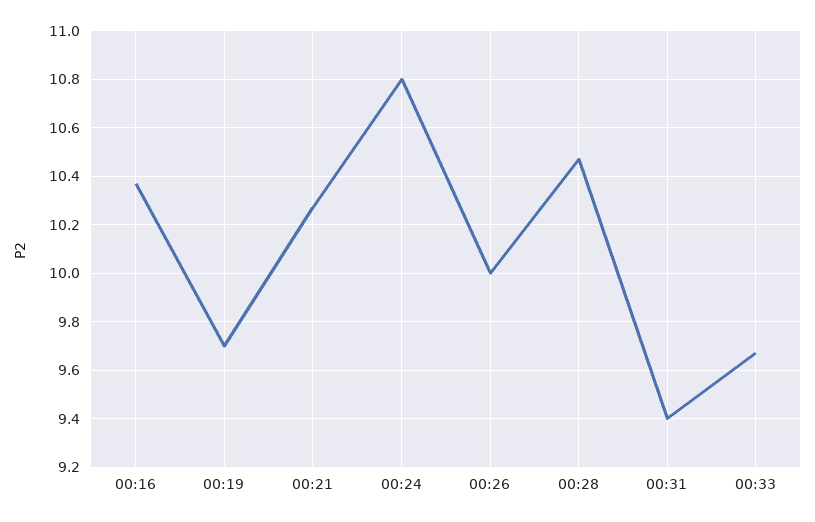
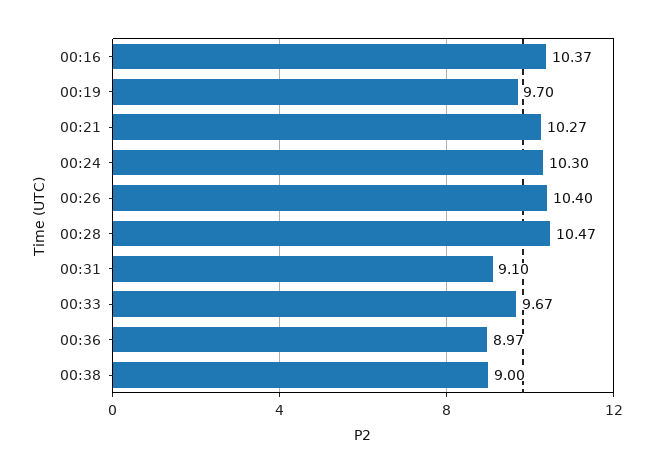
00:24: 10.8 -> 10.3
00:26: 10 -> 10.4
00:31: 9.4 -> 9.1
00:36: none -> 8.97
00:38: none -> 9

